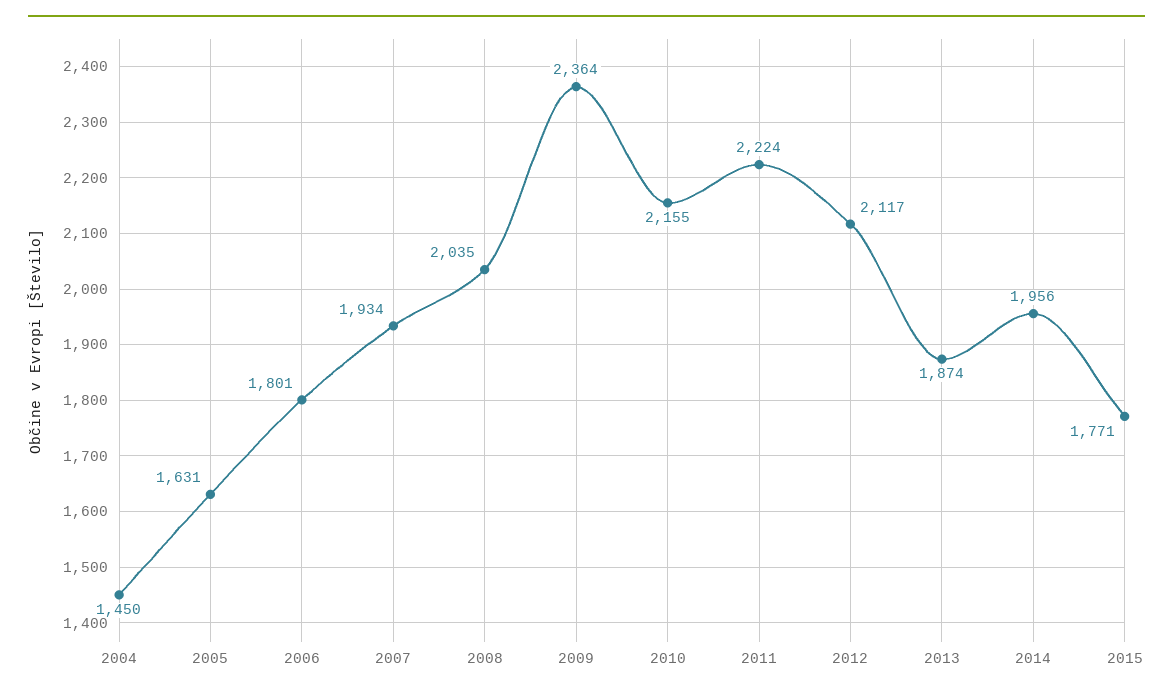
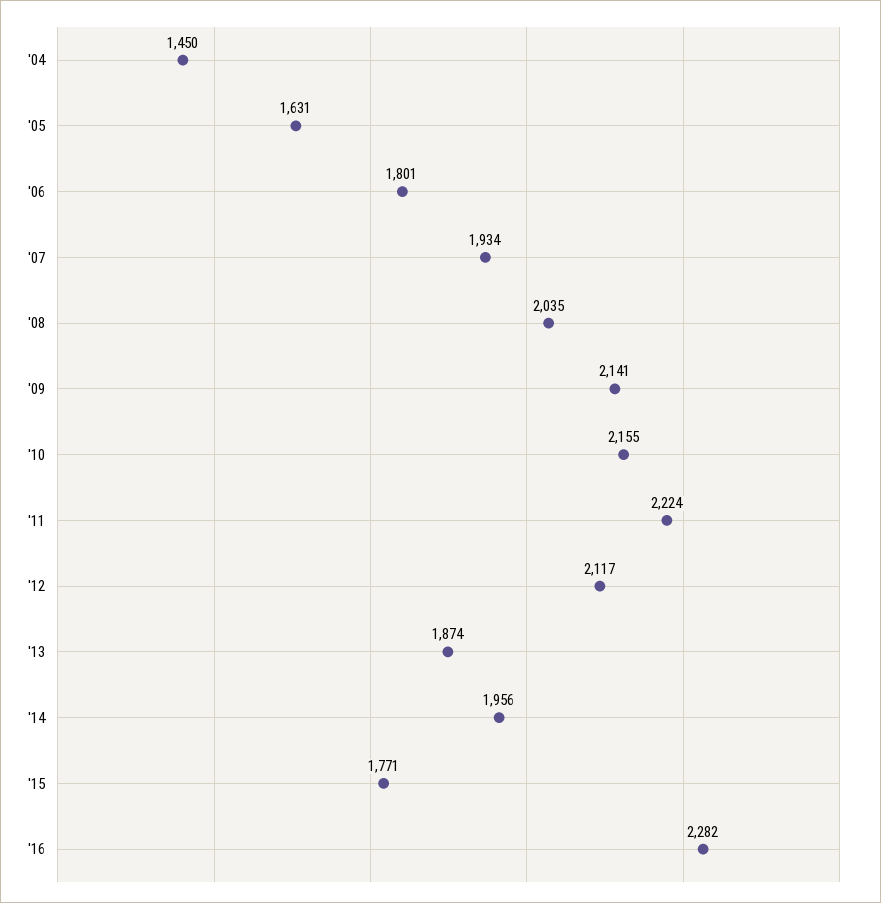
2009: 2364 -> 2141
'16: none -> 2282

